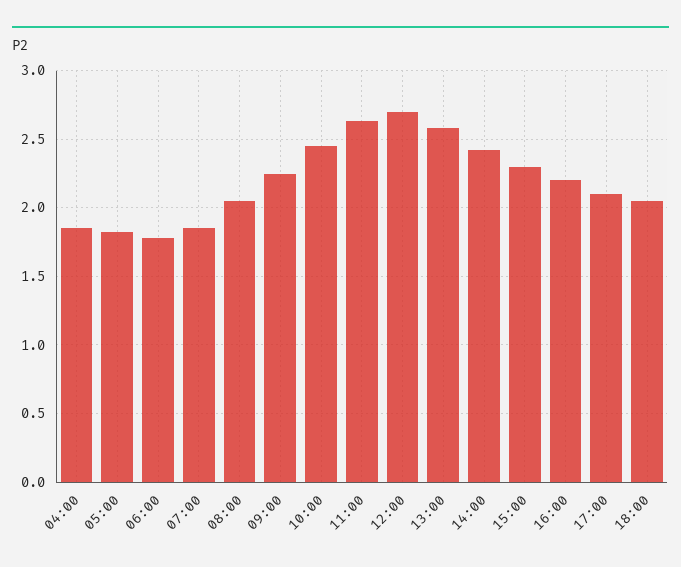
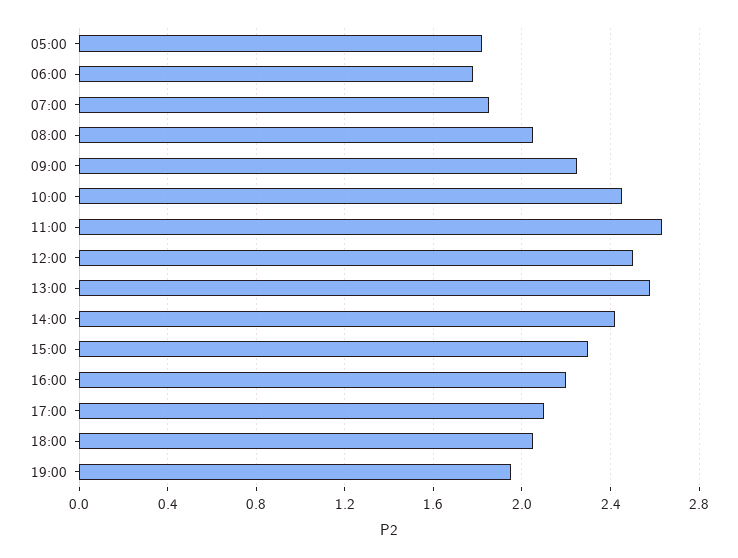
04:00: 1.85 -> none
12:00: 2.7 -> 2.5
19:00: none -> 1.95

